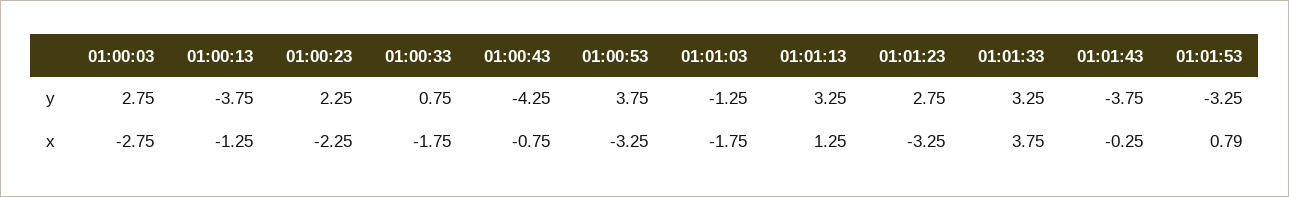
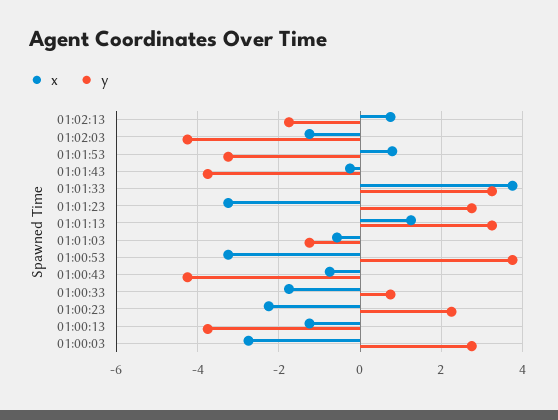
x, 01:01:03: -1.75 -> -0.6
x, 01:02:13: none -> 0.8
y, 01:02:13: none -> -1.8
x, 01:02:03: none -> -1.2
y, 01:02:03: none -> -4.2

